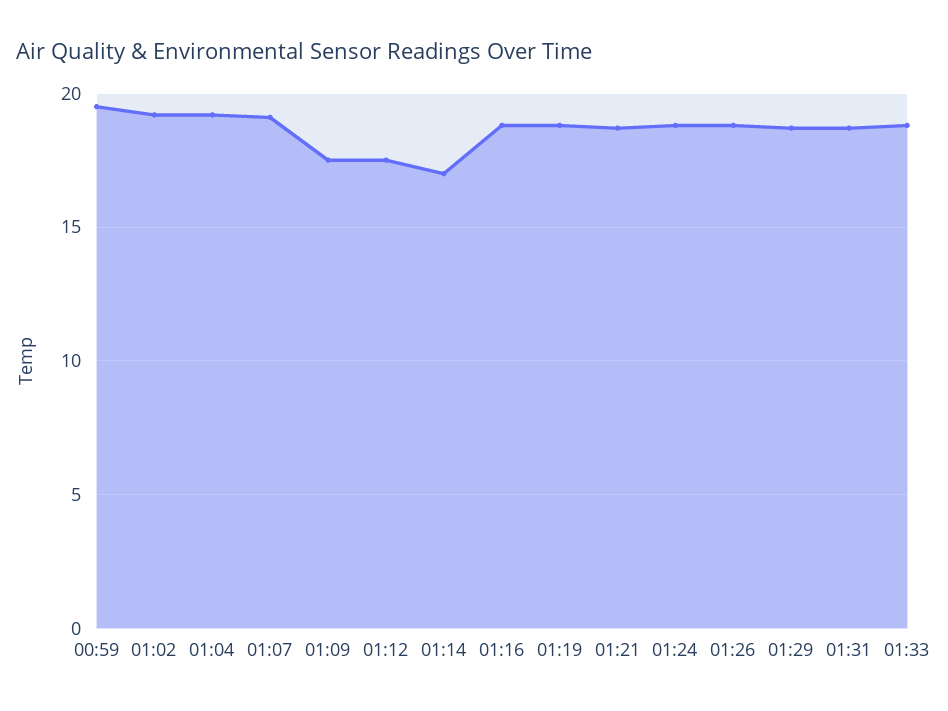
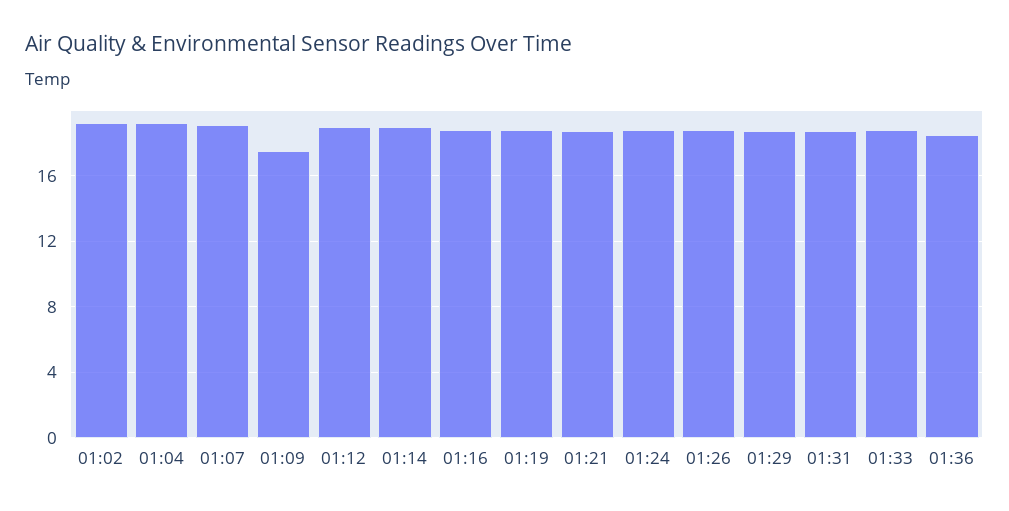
00:59: 19.5 -> none
01:12: 17.5 -> 19
01:14: 17 -> 19
01:36: none -> 18.5

